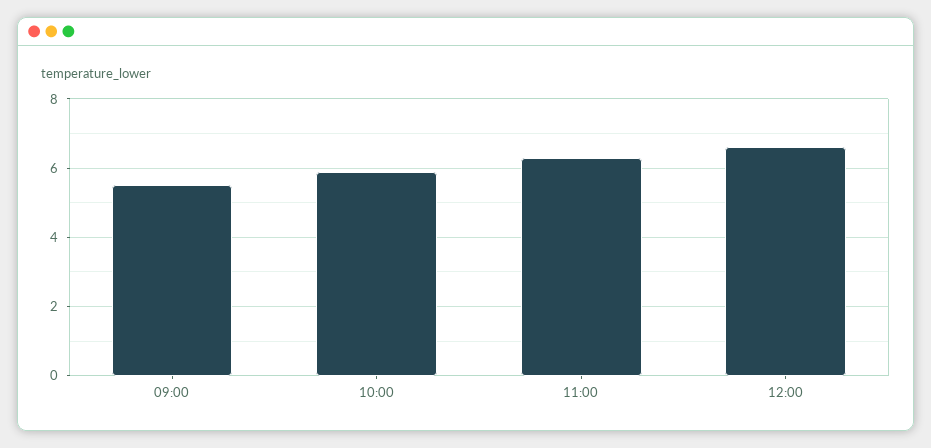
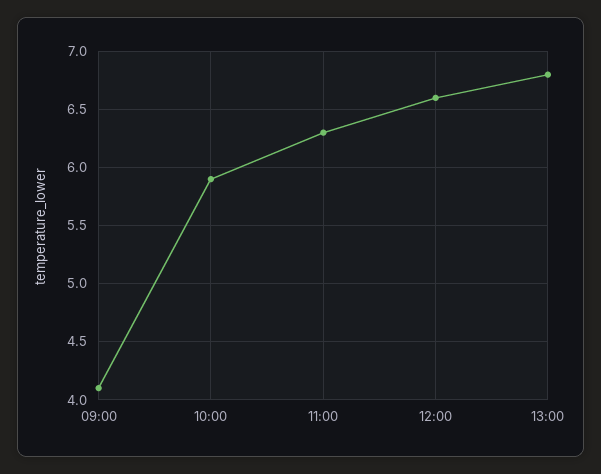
09:00: 5.5 -> 4.1
13:00: none -> 6.8

